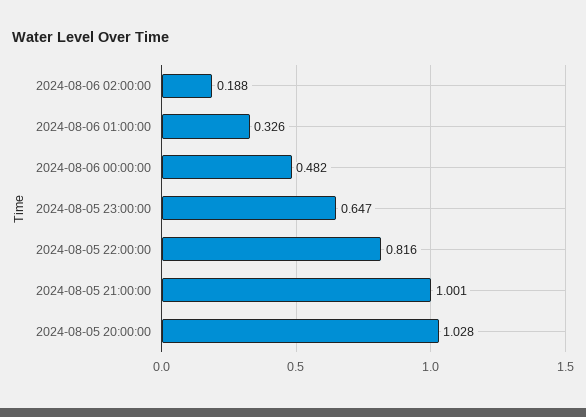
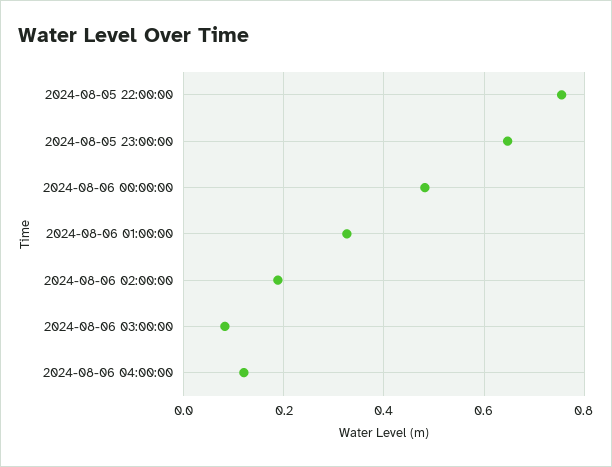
2024-08-05 22:00:00: 0.816 -> 0.76
2024-08-05 21:00:00: 1.001 -> none
2024-08-05 20:00:00: 1.028 -> none
2024-08-06 03:00:00: none -> 0.08
2024-08-06 04:00:00: none -> 0.12

